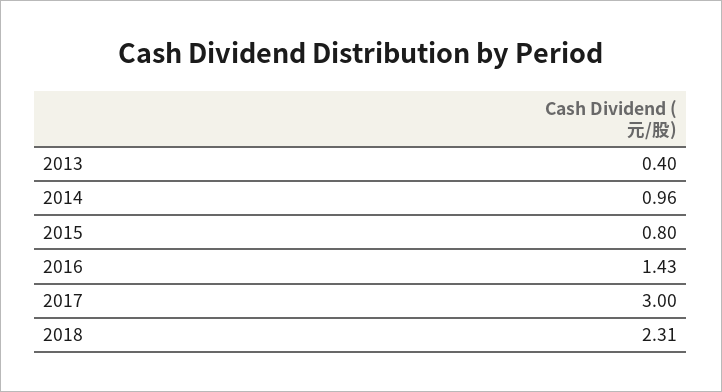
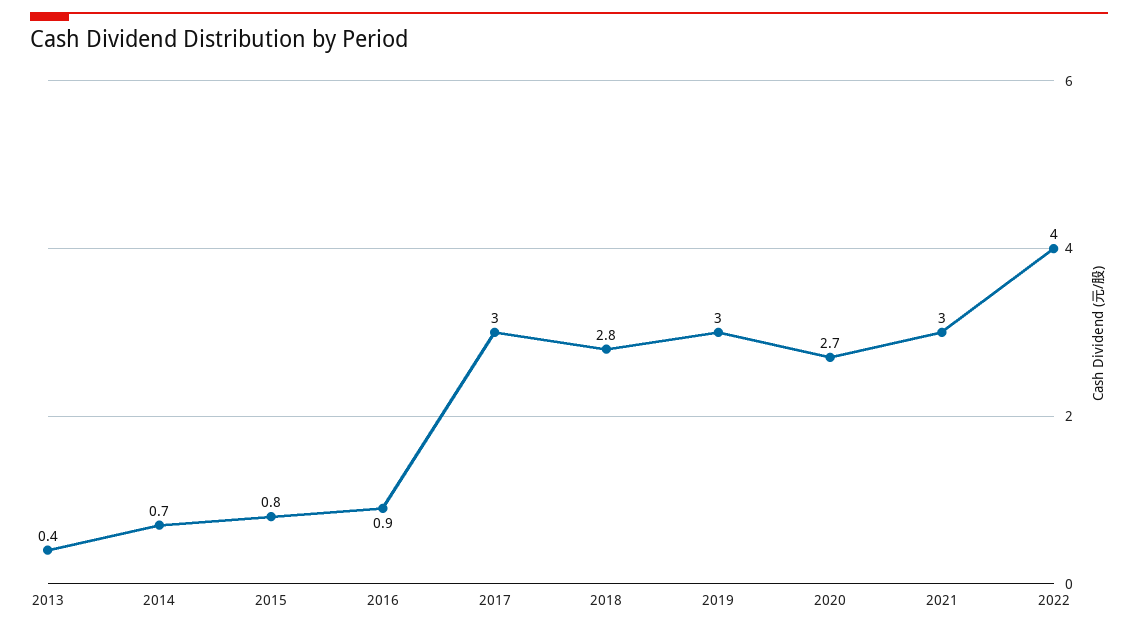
2014: 0.96 -> 0.7
2016: 1.43 -> 0.9
2018: 2.31 -> 2.8
2019: none -> 3
2020: none -> 2.7
2021: none -> 3
2022: none -> 4

